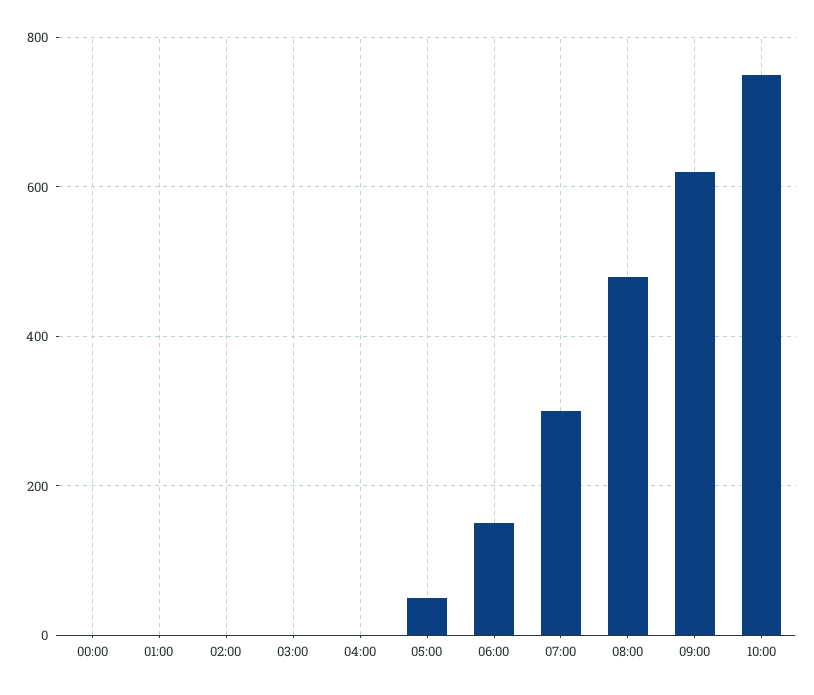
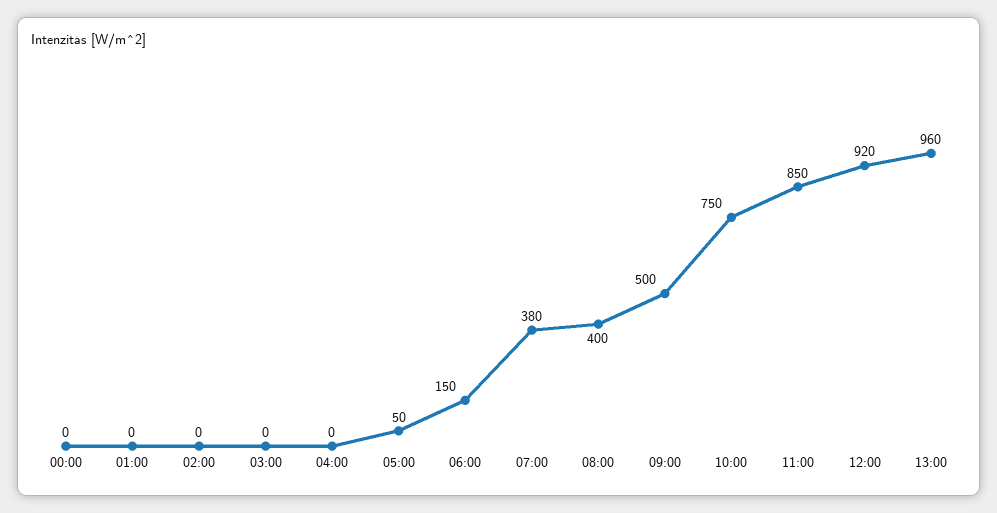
07:00: 300 -> 380
08:00: 480 -> 400
09:00: 620 -> 500
11:00: none -> 850
12:00: none -> 920
13:00: none -> 960

